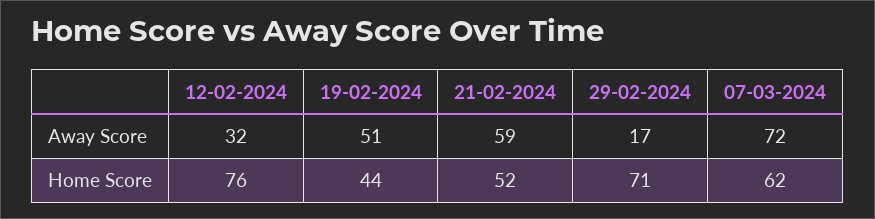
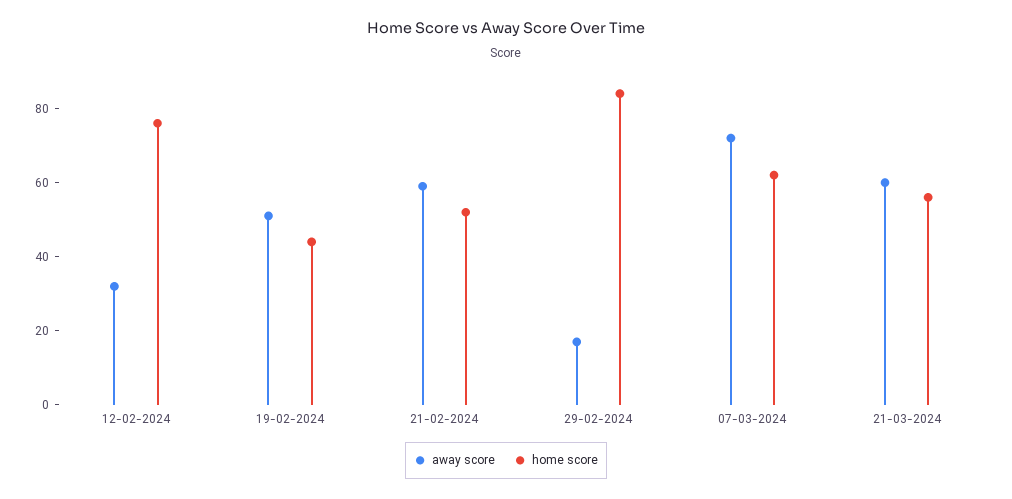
Home Score, 29-02-2024: 71 -> 85
Away Score, 21-03-2024: none -> 60
Home Score, 21-03-2024: none -> 55

